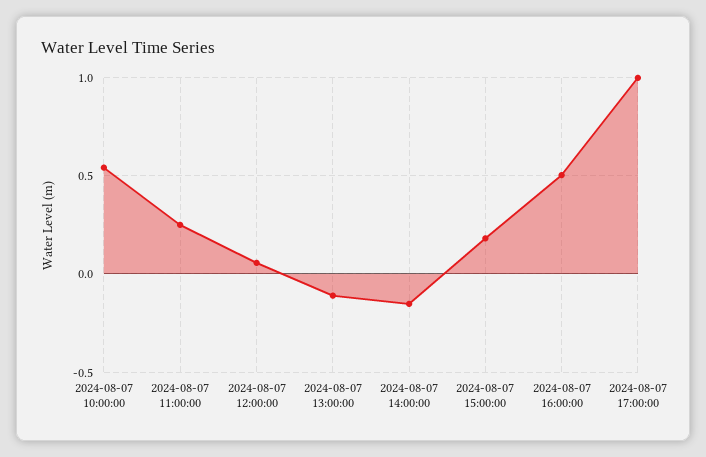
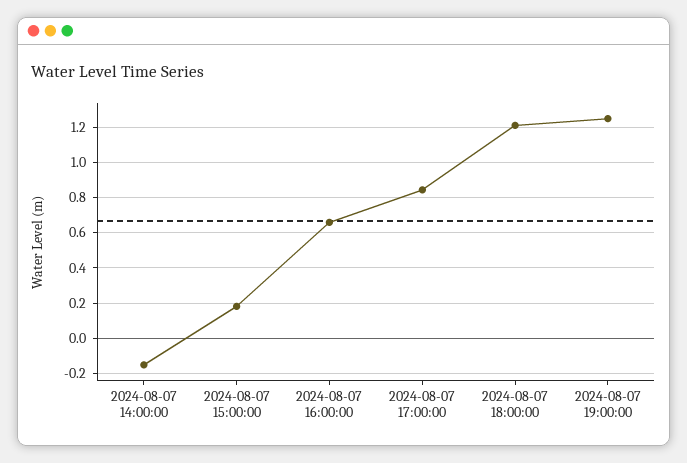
2024-08-07 10:00:00: 0.55 -> none
2024-08-07 11:00:00: 0.25 -> none
2024-08-07 12:00:00: 0.05 -> none
2024-08-07 13:00:00: -0.1 -> none
2024-08-07 16:00:00: 0.5 -> 0.65
2024-08-07 17:00:00: 1 -> 0.85
2024-08-07 18:00:00: none -> 1.2
2024-08-07 19:00:00: none -> 1.25

